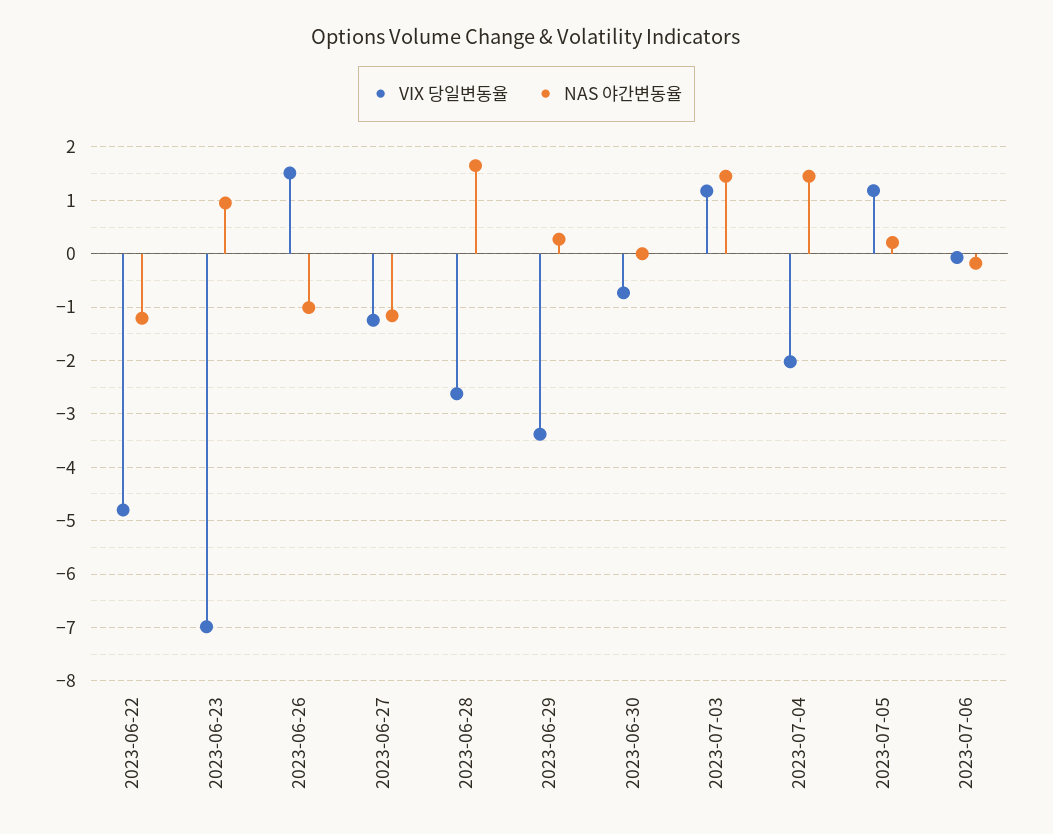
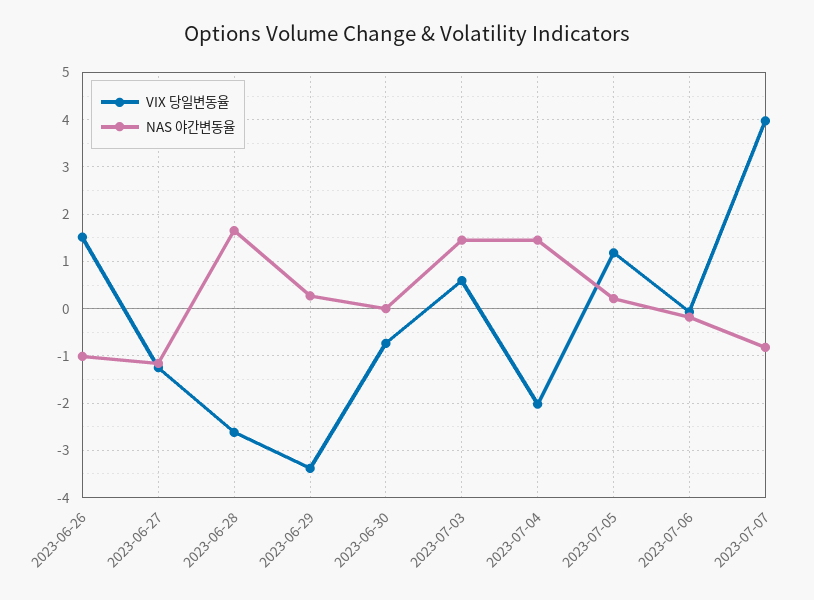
VIX 당일변동율, 2023-06-22: -4.8 -> none
NAS 야간변동율, 2023-06-22: -1.2 -> none
VIX 당일변동율, 2023-06-23: -7 -> none
NAS 야간변동율, 2023-06-23: 1 -> none
VIX 당일변동율, 2023-07-03: 1.2 -> 0.6
VIX 당일변동율, 2023-07-07: none -> 4
NAS 야간변동율, 2023-07-07: none -> -0.8

